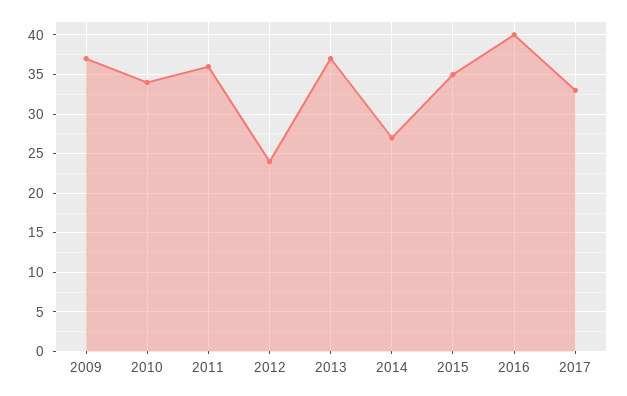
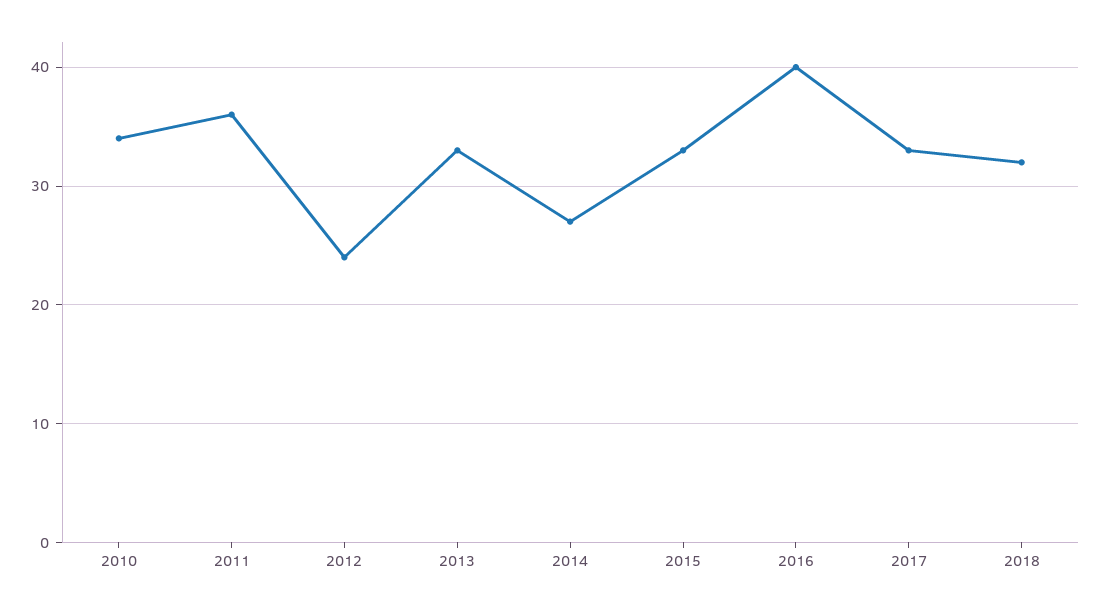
2009: 37 -> none
2013: 37 -> 33
2015: 35 -> 33
2018: none -> 32

